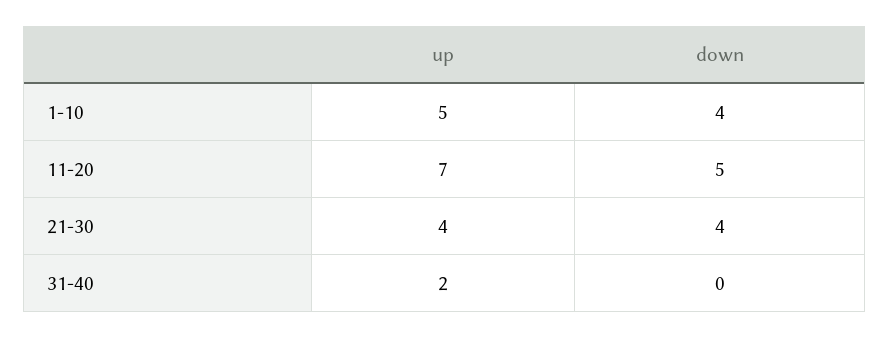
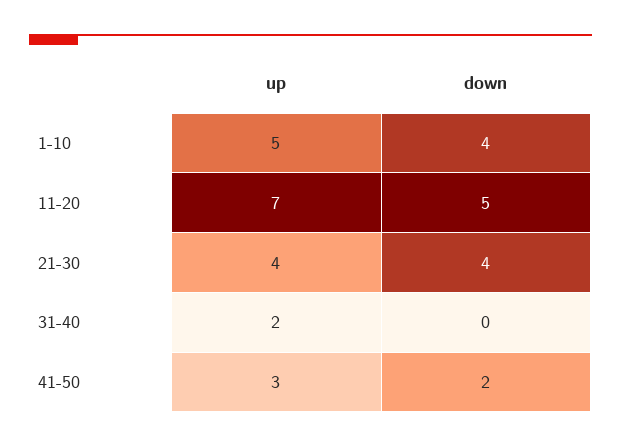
up, 41-50: none -> 3
down, 41-50: none -> 2

